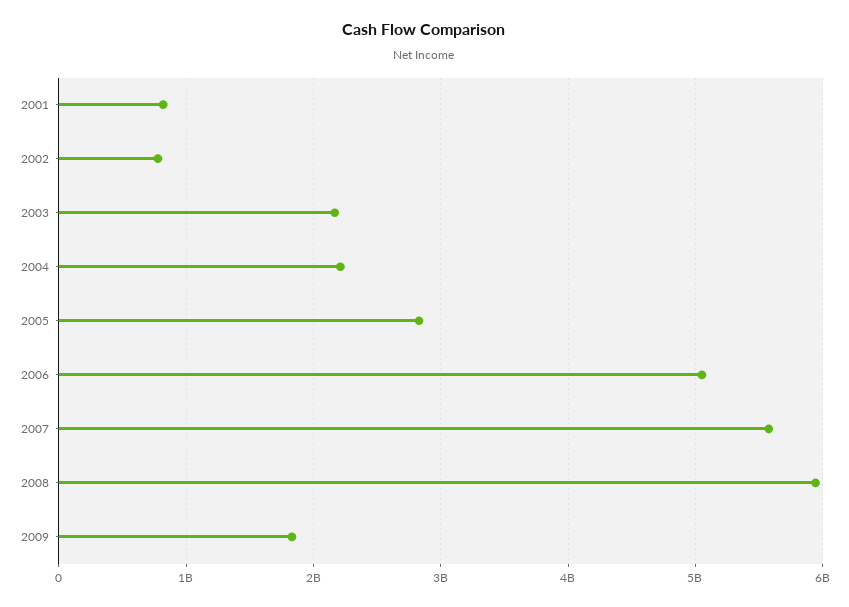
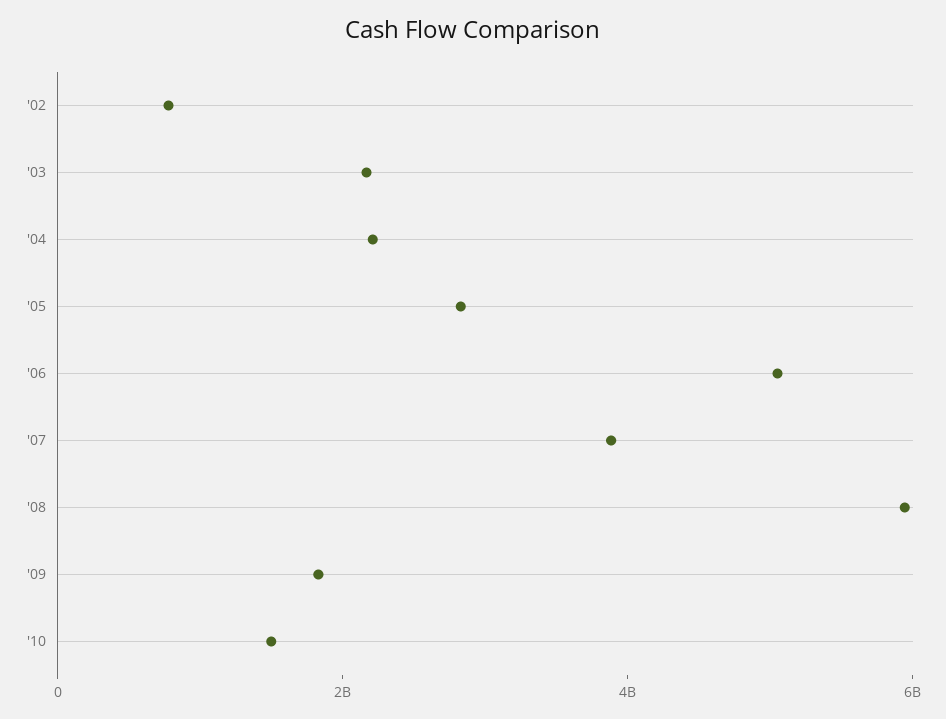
2001: 800000000 -> none
2007: 5600000000 -> 4000000000
'10: none -> 1500000000

